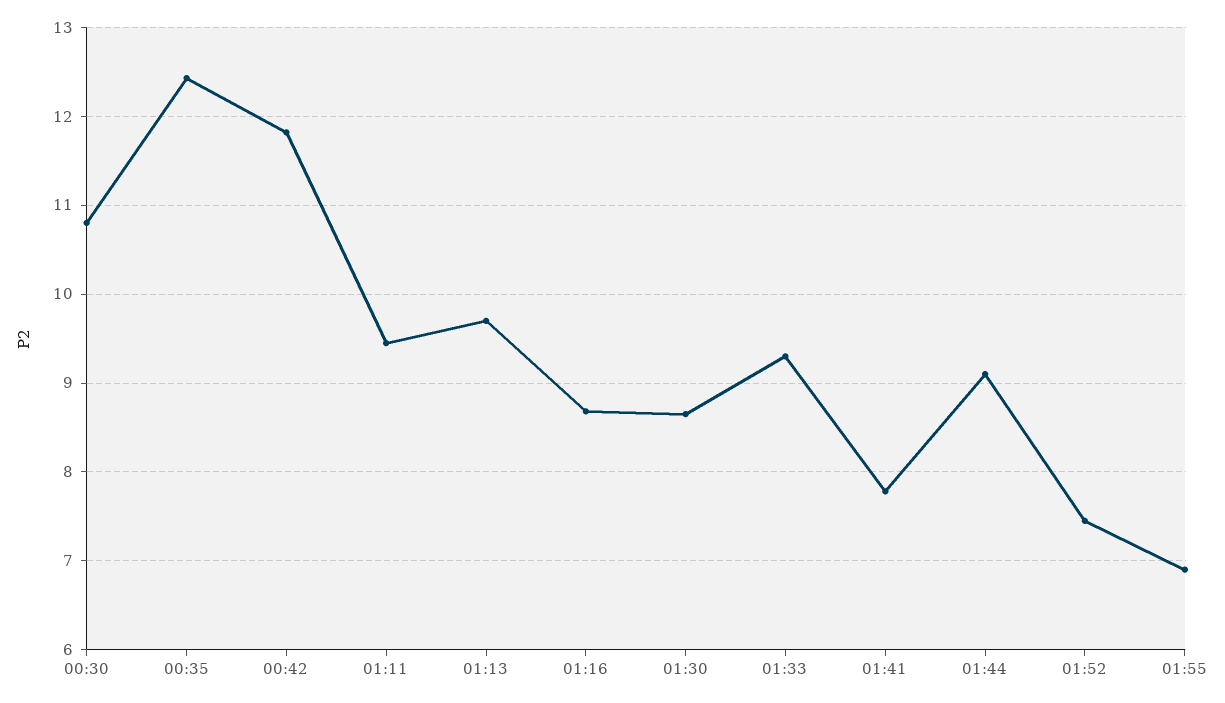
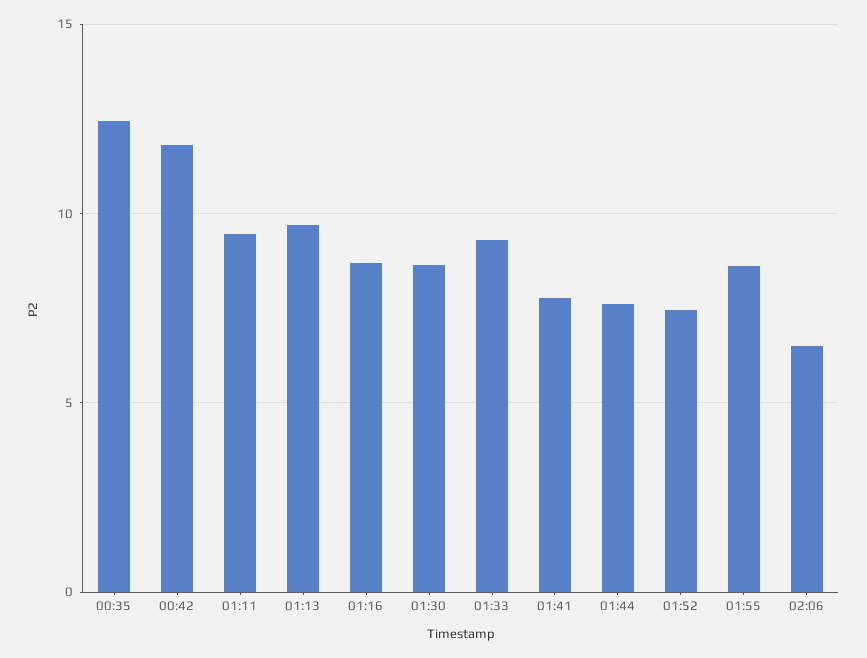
00:30: 10.8 -> none
01:44: 9.1 -> 7.5
01:55: 6.9 -> 8.5
02:06: none -> 6.5

